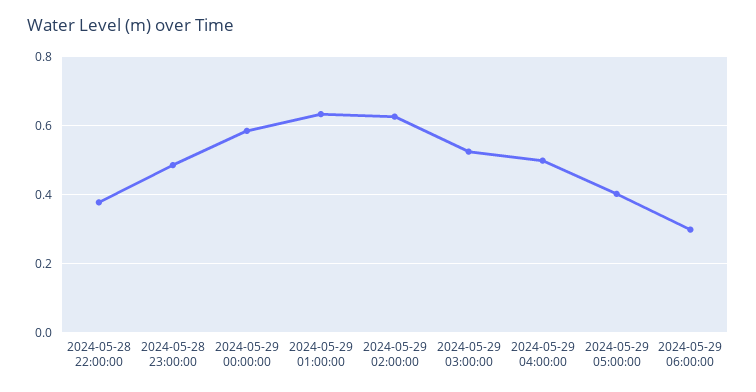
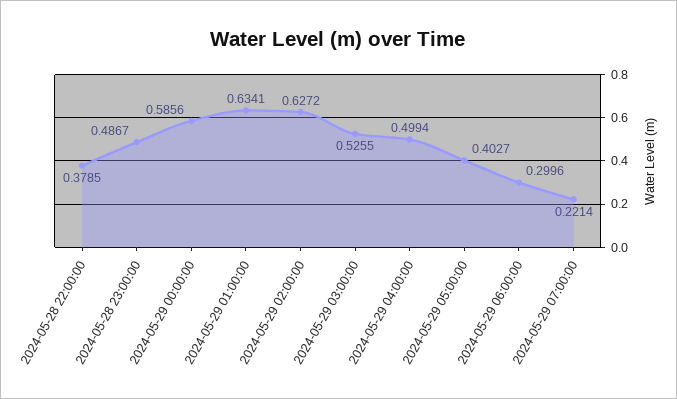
2024-05-29 07:00:00: none -> 0.2214

